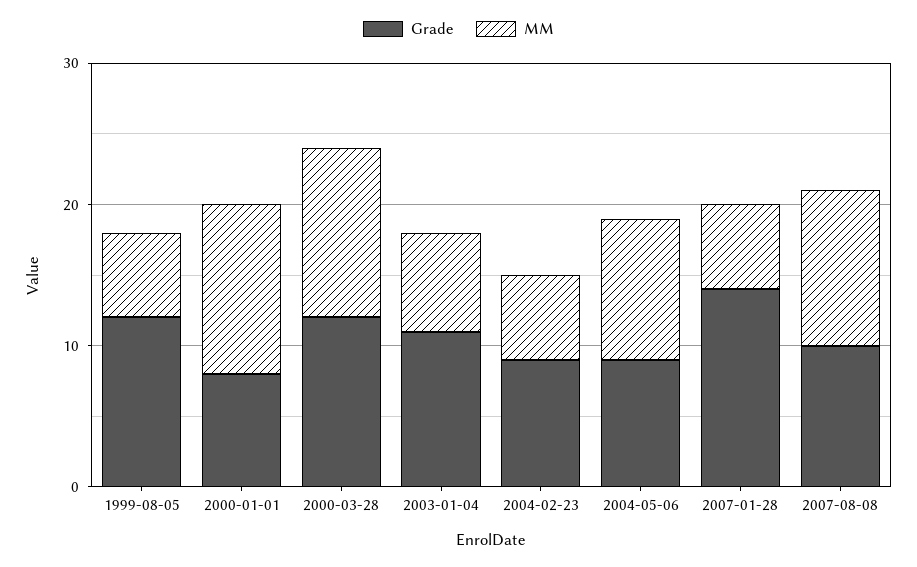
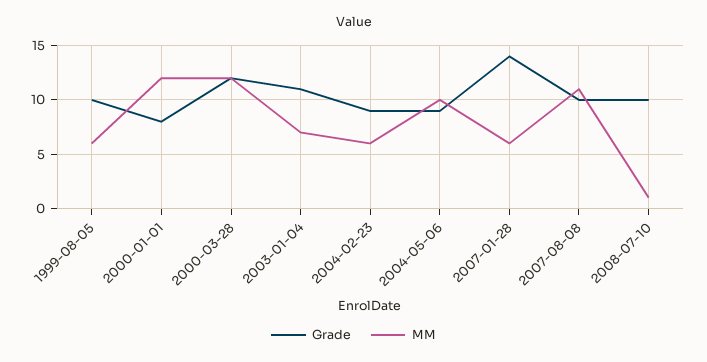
Grade, 1999-08-05: 12 -> 10
Grade, 2008-07-10: none -> 10
MM, 2008-07-10: none -> 1

